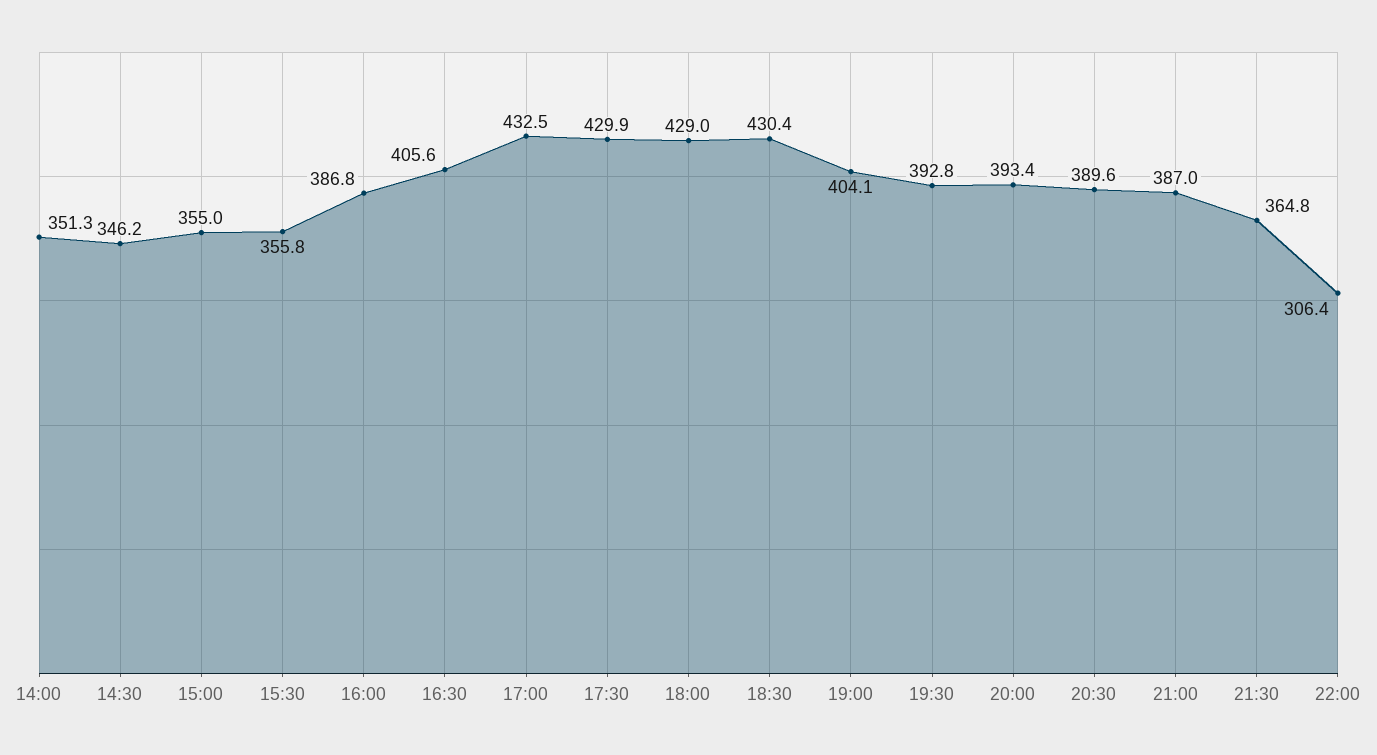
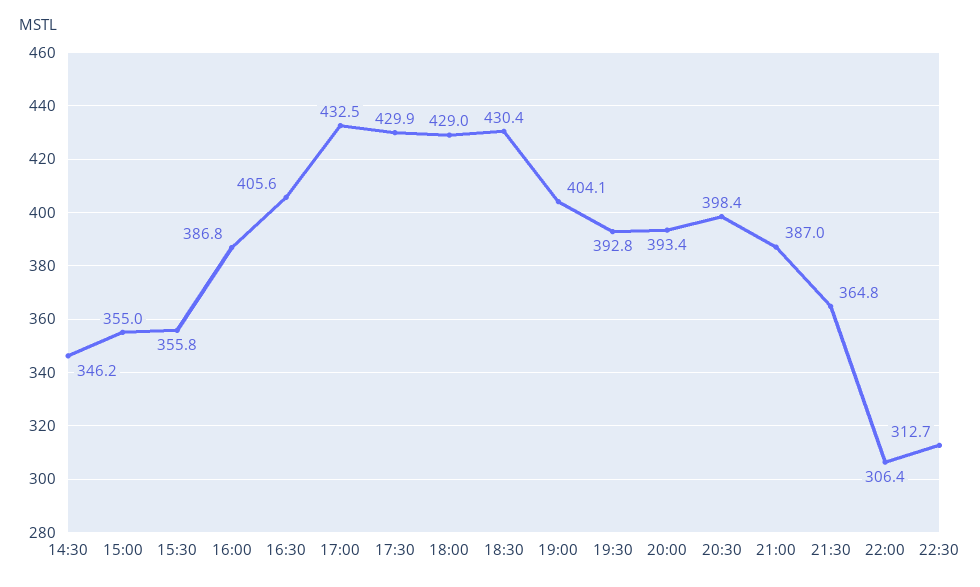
14:00: 351.3 -> none
20:30: 389.6 -> 398.4
22:30: none -> 312.7

